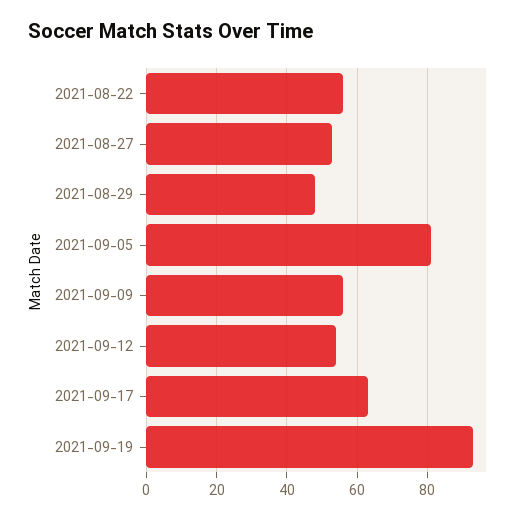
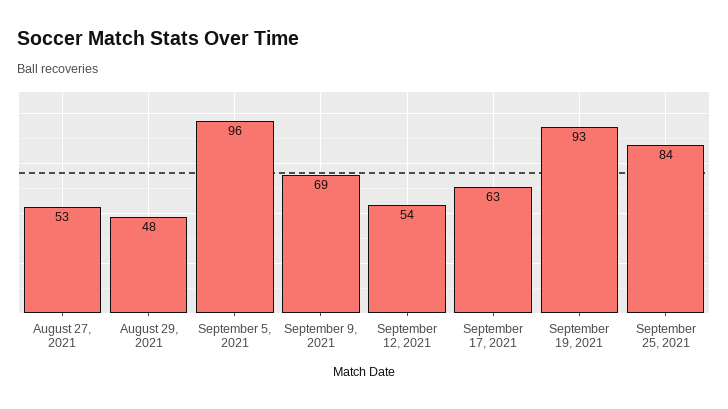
2021-08-22: 55 -> none
2021-09-05: 80 -> 96
2021-09-09: 55 -> 69
September 25, 2021: none -> 84

